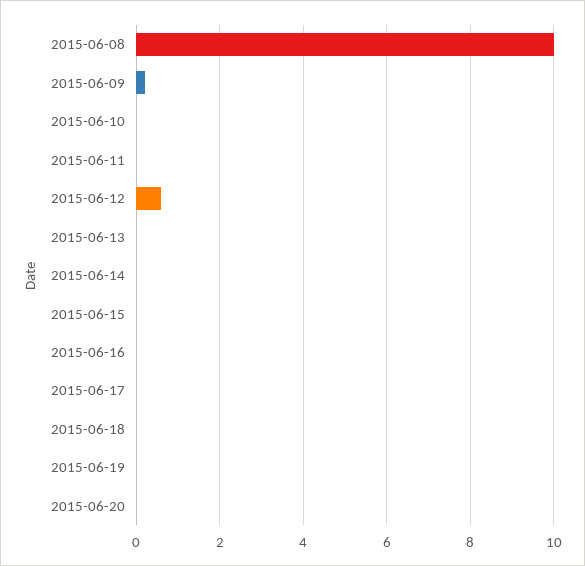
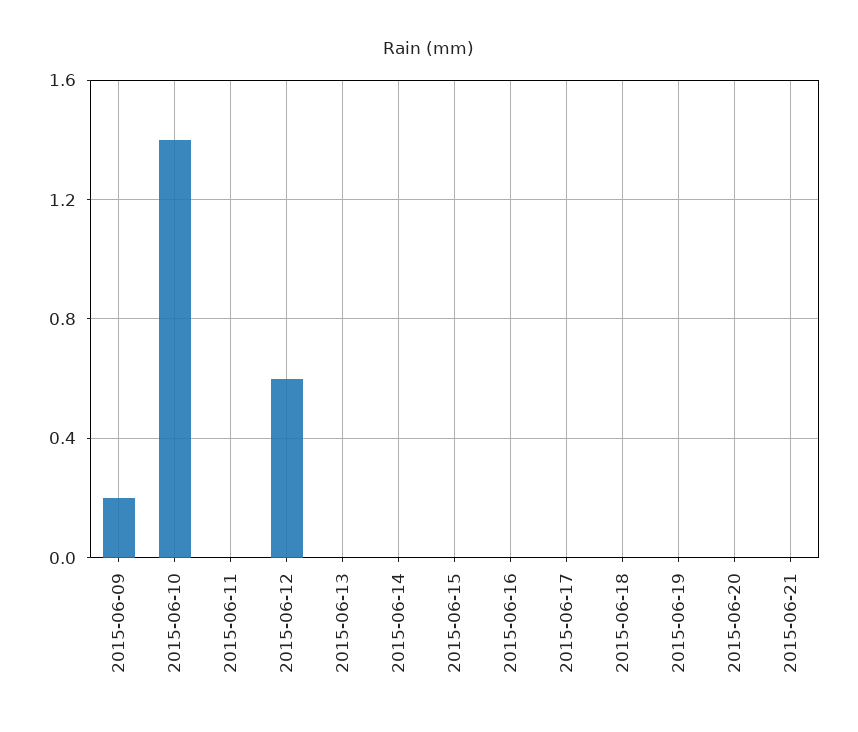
2015-06-08: 10 -> none
2015-06-10: 0 -> 1.4
2015-06-21: none -> 0

